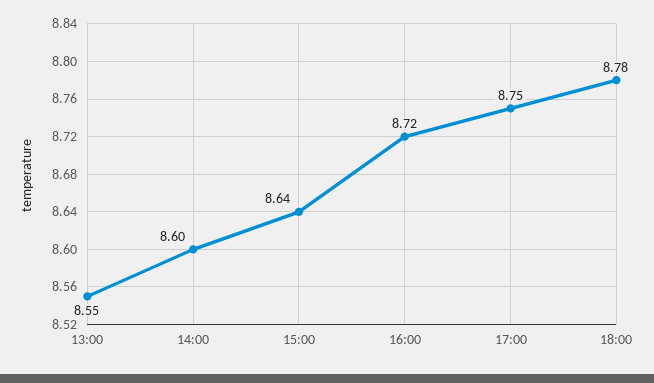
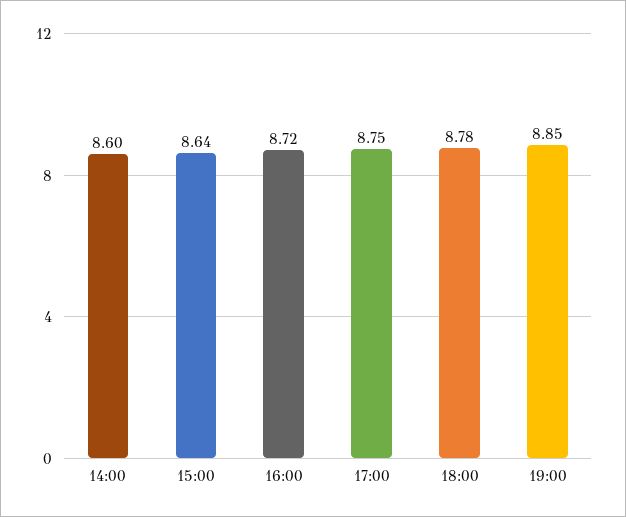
13:00: 8.55 -> none
19:00: none -> 8.85

